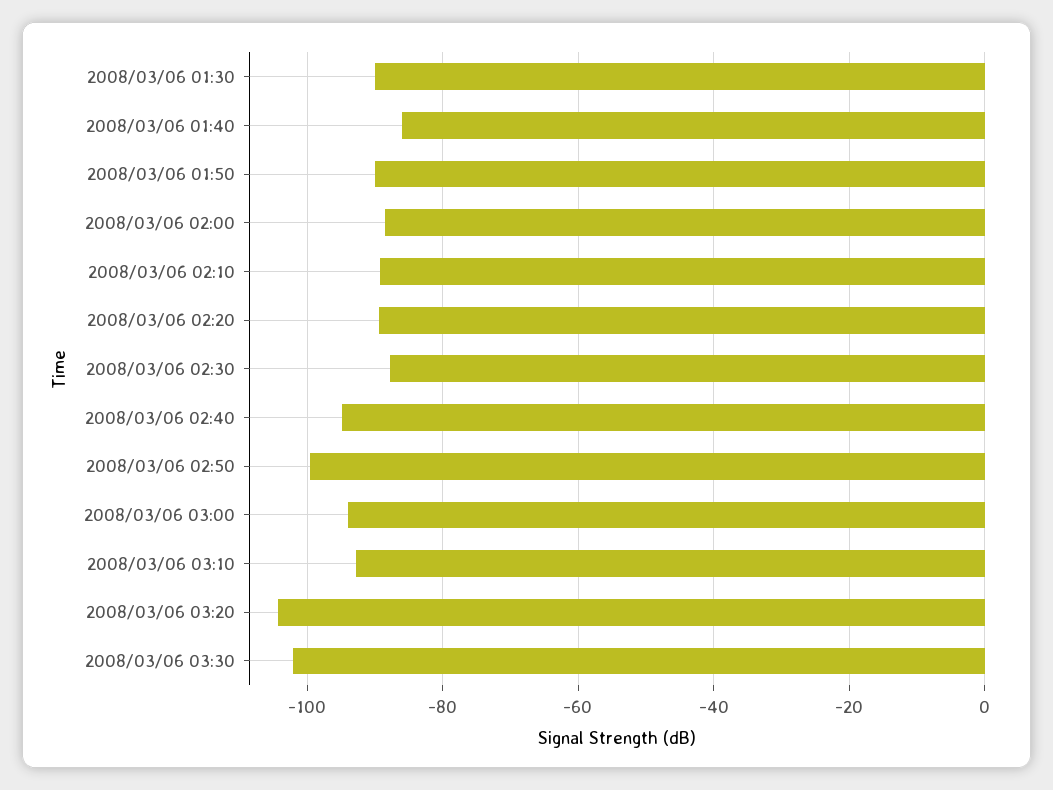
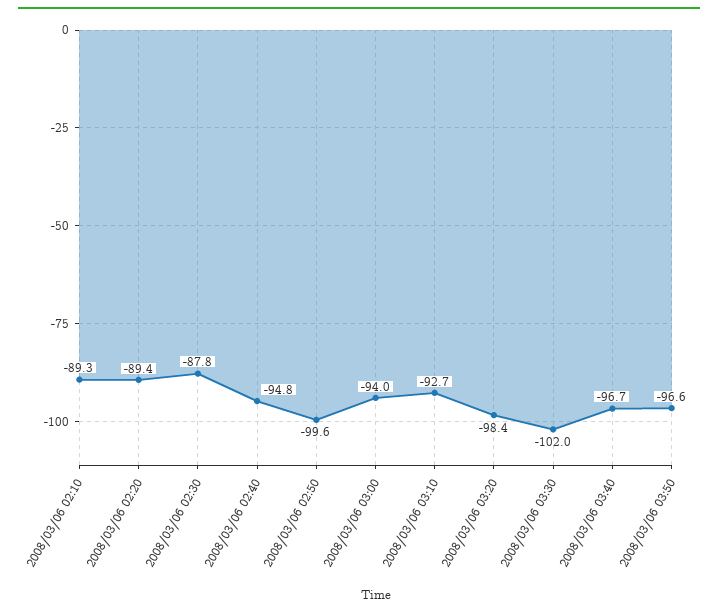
2008/03/06 01:30: -90 -> none
2008/03/06 01:40: -86 -> none
2008/03/06 01:50: -90 -> none
2008/03/06 02:00: -88 -> none
2008/03/06 03:20: -104 -> -98.4
2008/03/06 03:40: none -> -96.7
2008/03/06 03:50: none -> -96.6

